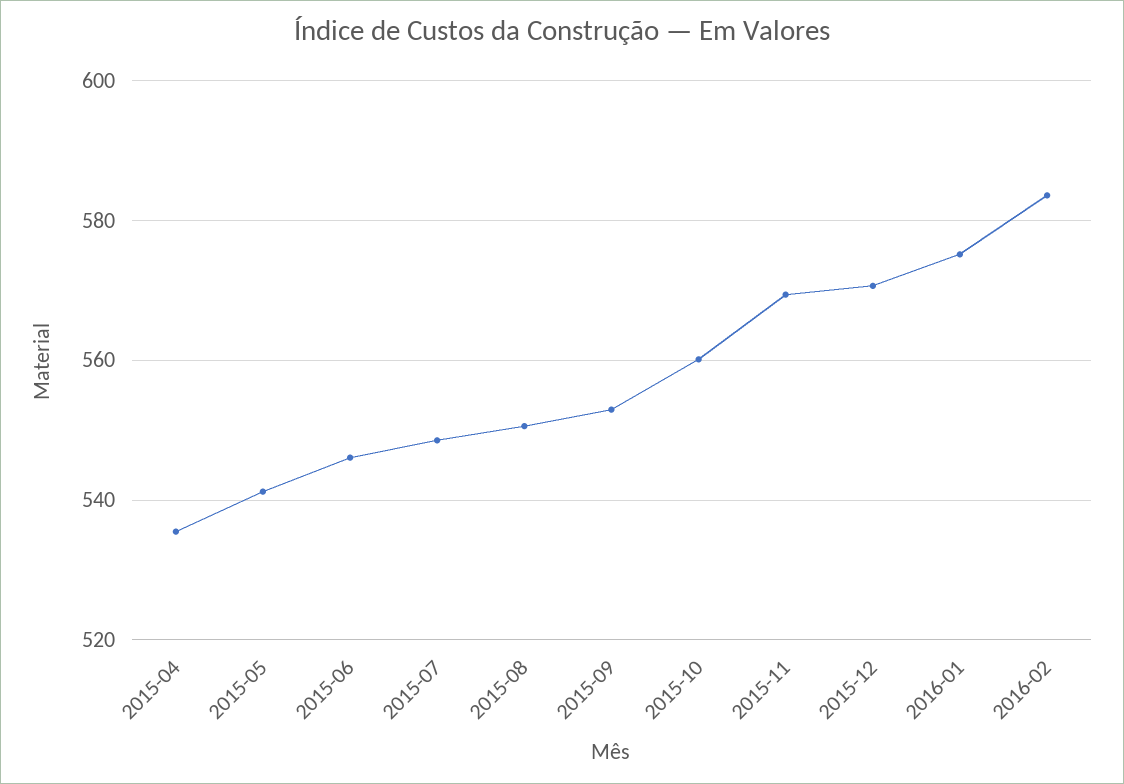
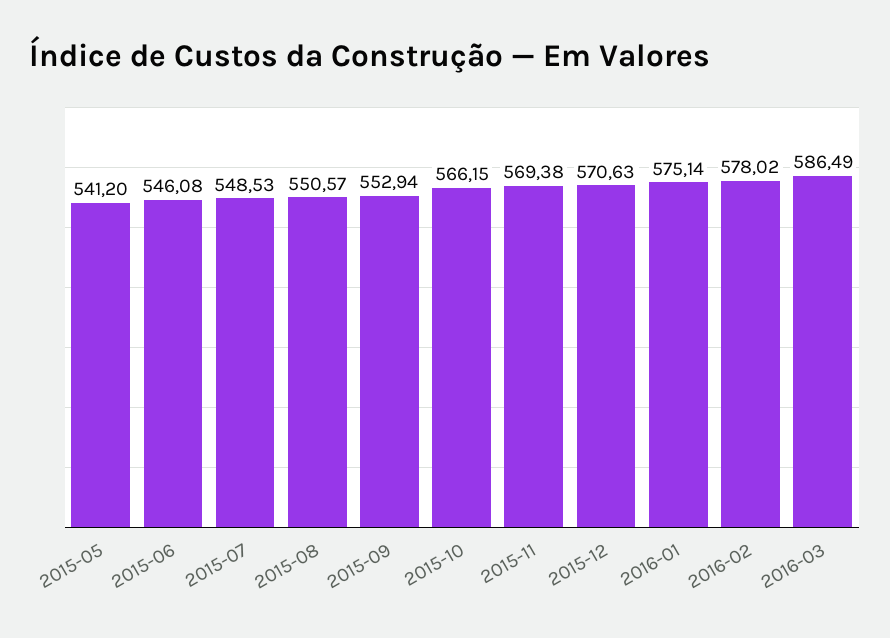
2015-04: 536 -> none
2015-10: 560 -> 566.15
2016-02: 584 -> 578.02
2016-03: none -> 586.49

